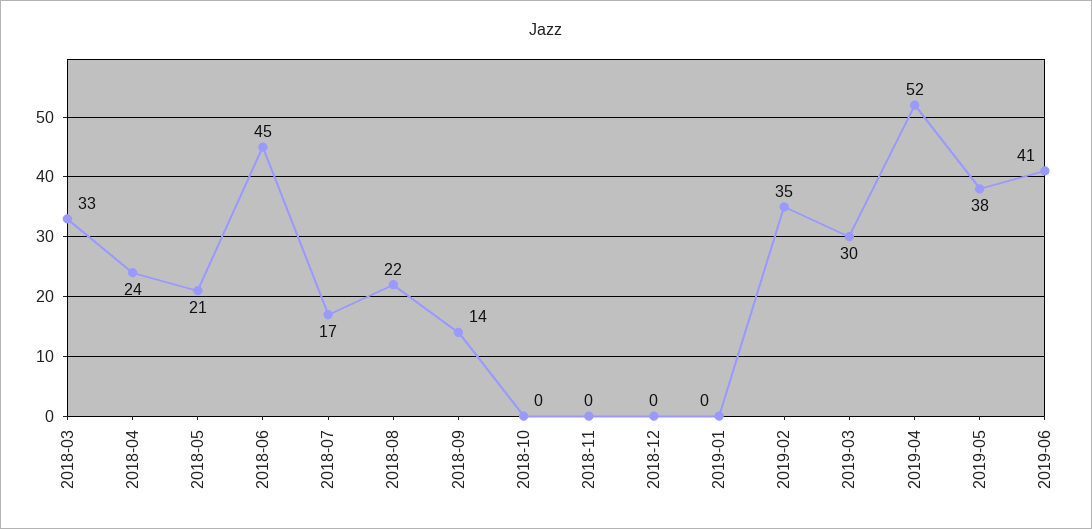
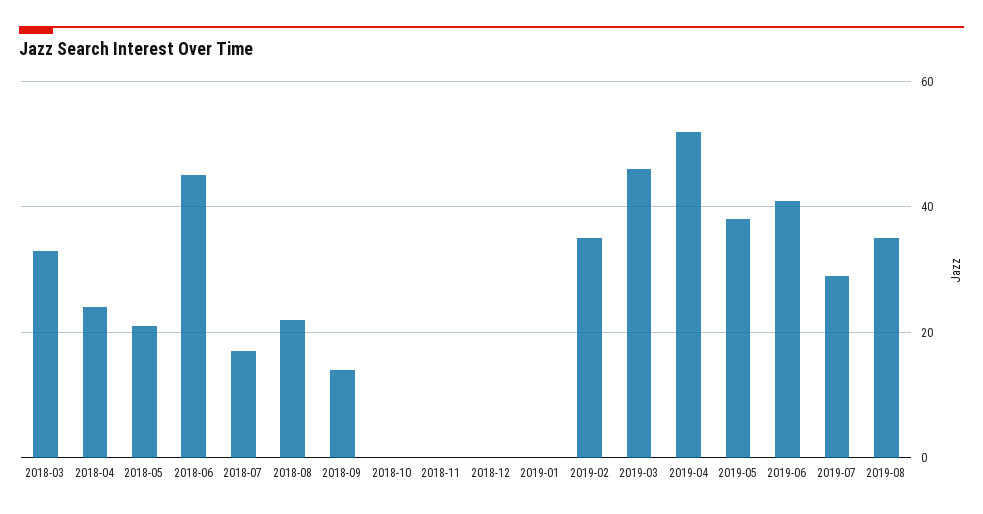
2019-03: 30 -> 45
2019-07: none -> 30
2019-08: none -> 35

